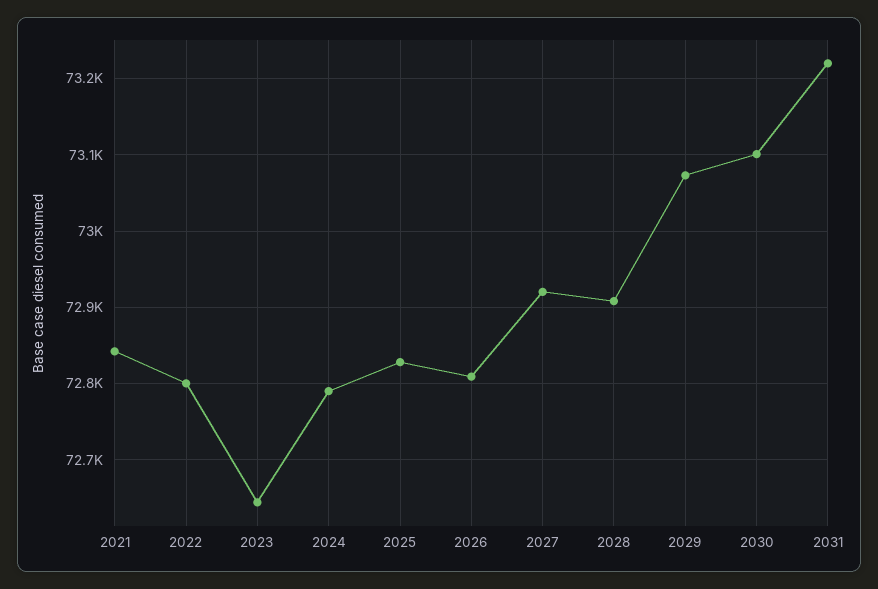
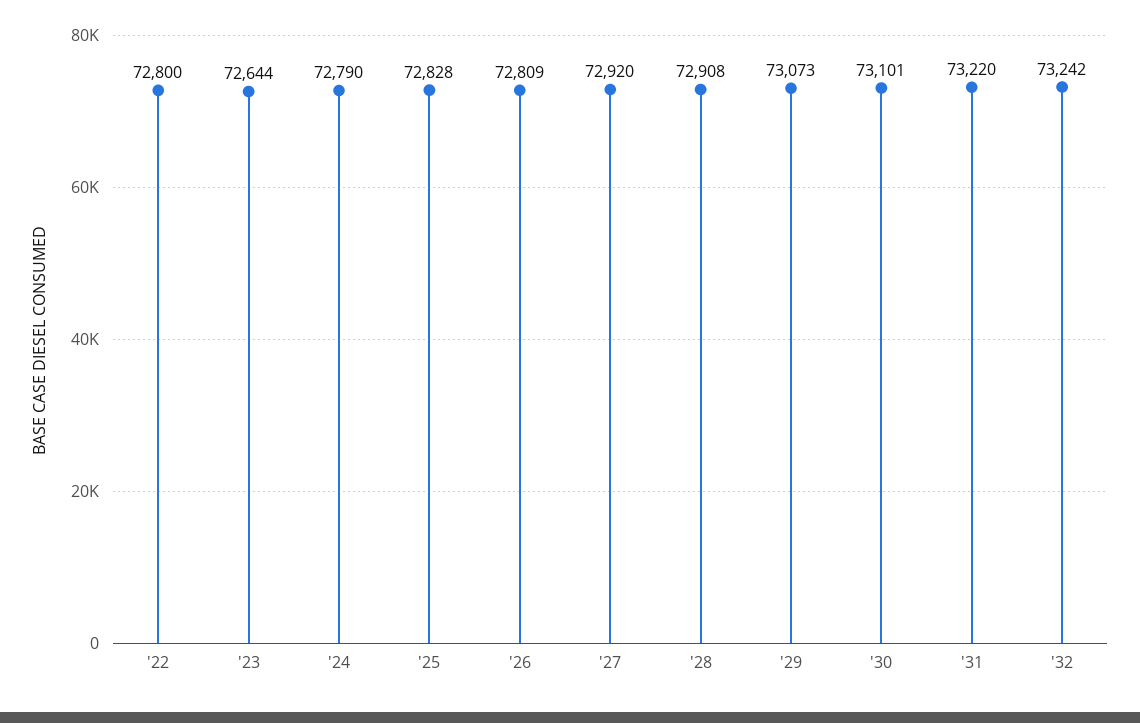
2021: 72840 -> none
'32: none -> 73242

